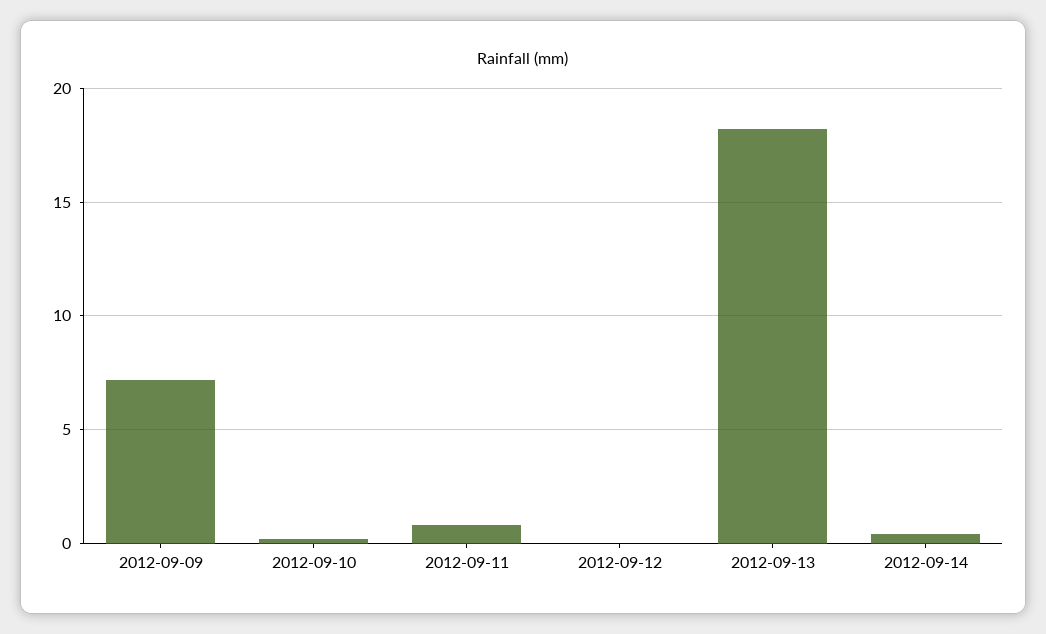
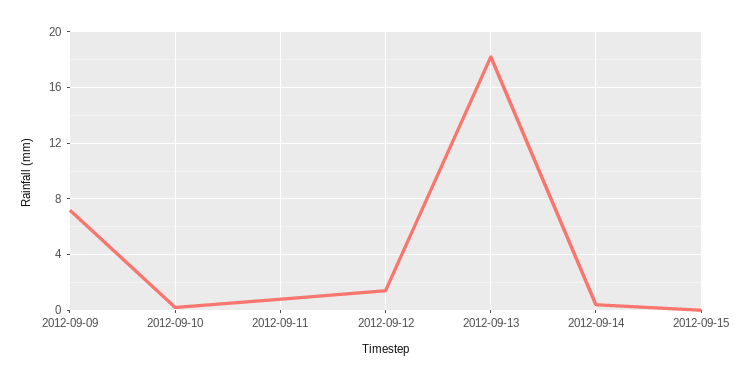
2012-09-12: 0 -> 1.5
2012-09-15: none -> 0

